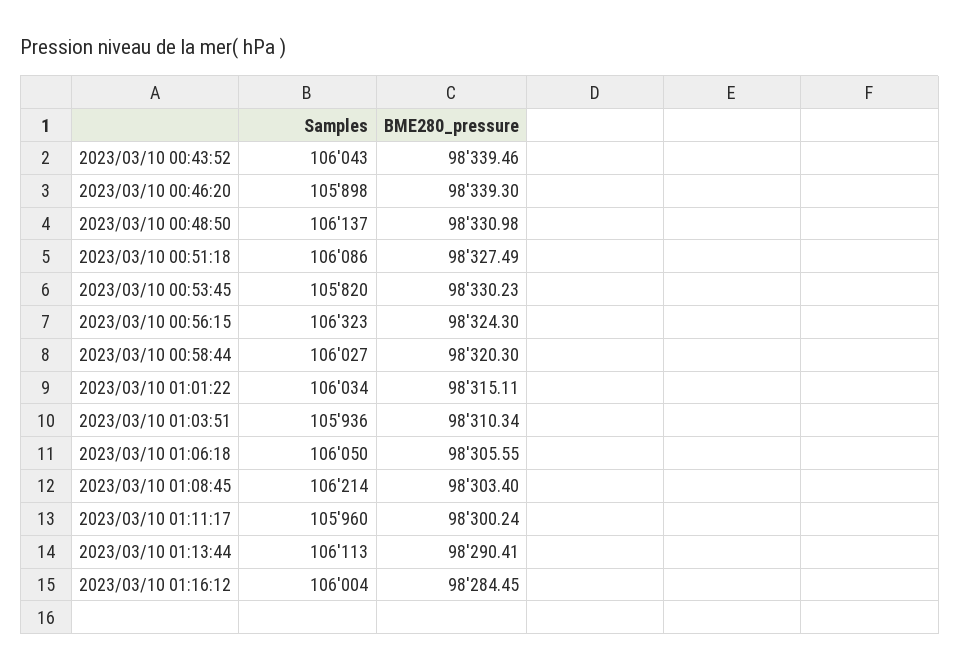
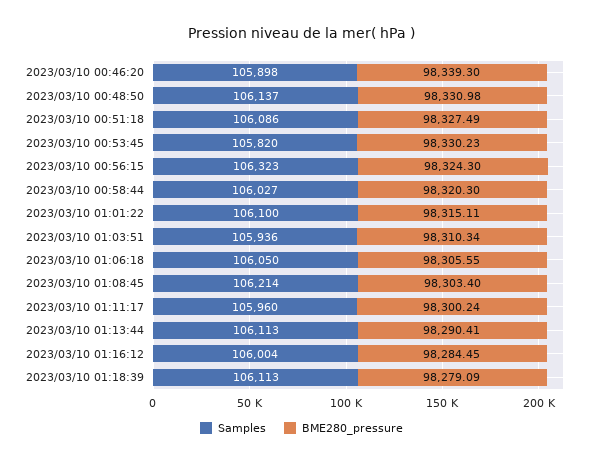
Samples, 2023/03/10 00:43:52: 106043 -> none
BME280_pressure, 2023/03/10 00:43:52: 98339.46 -> none
Samples, 2023/03/10 01:01:22: 106034 -> 106100
Samples, 2023/03/10 01:18:39: none -> 106113
BME280_pressure, 2023/03/10 01:18:39: none -> 98279.09

